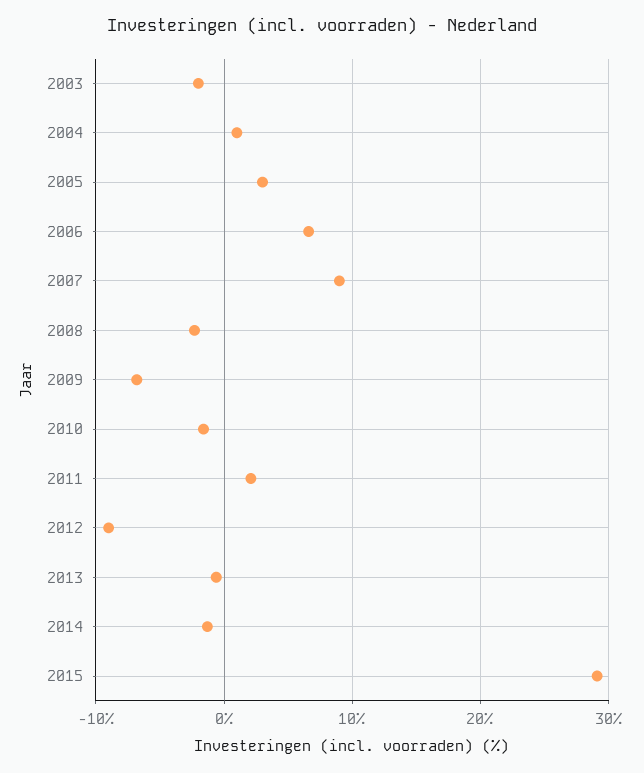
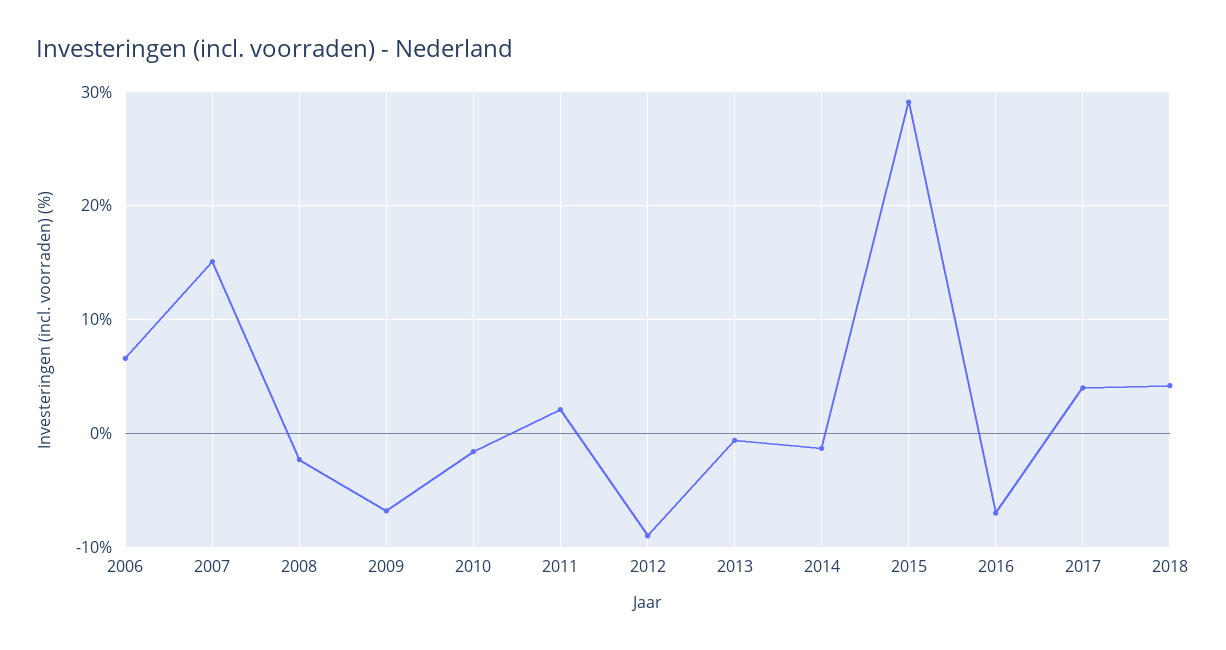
2003: -2 -> none
2004: 1 -> none
2005: 3 -> none
2007: 9 -> 15
2016: none -> -7
2017: none -> 4
2018: none -> 4

